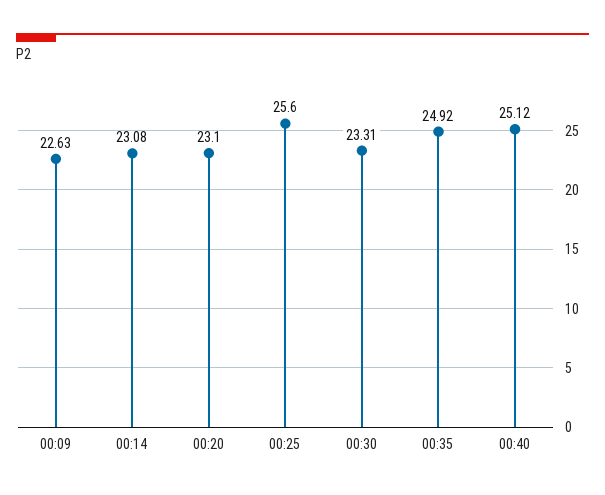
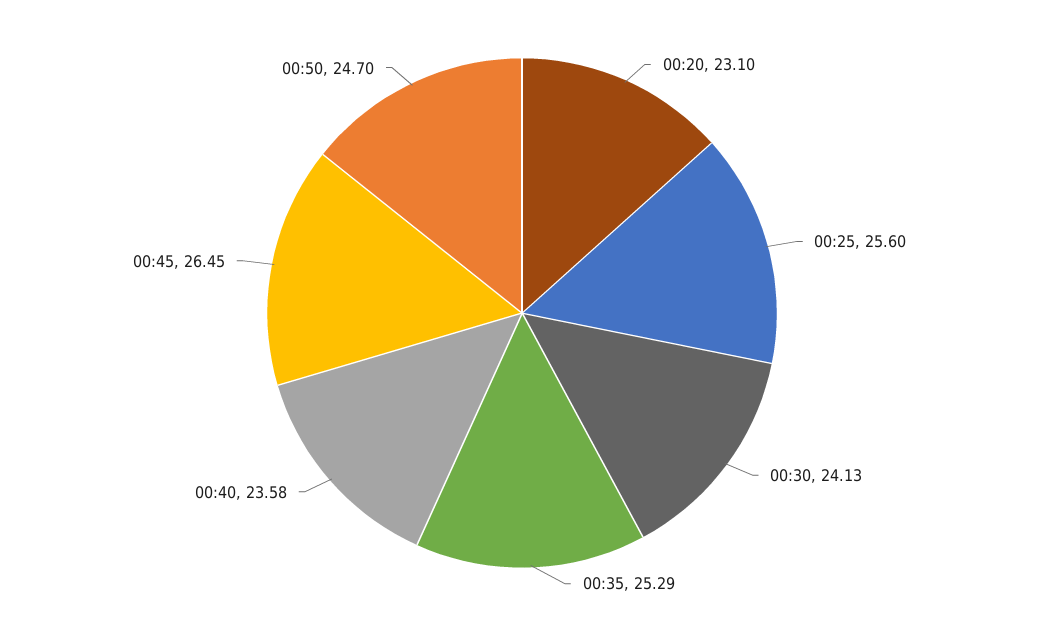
00:09: 22.63 -> none
00:14: 23.08 -> none
00:30: 23.31 -> 24.13
00:35: 24.92 -> 25.29
00:40: 25.12 -> 23.58
00:45: none -> 26.45
00:50: none -> 24.7

